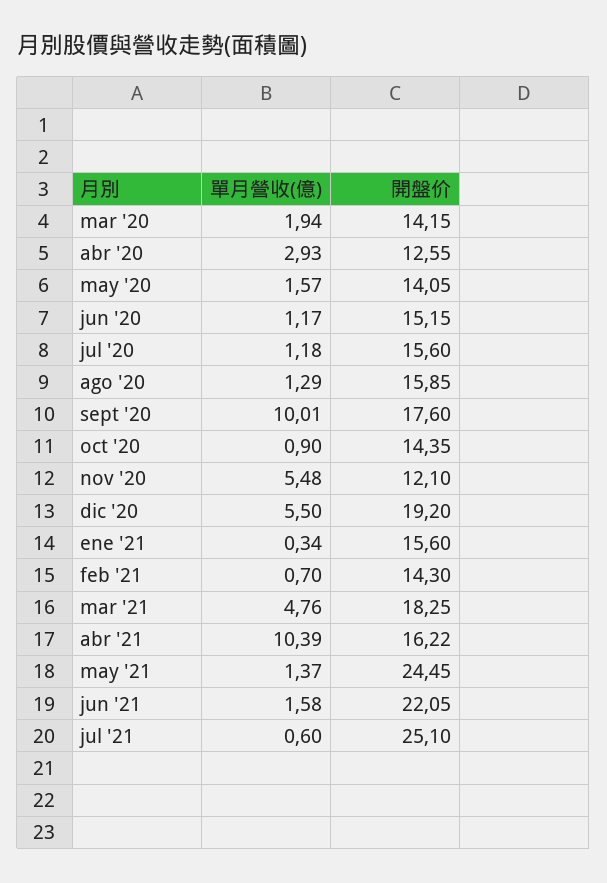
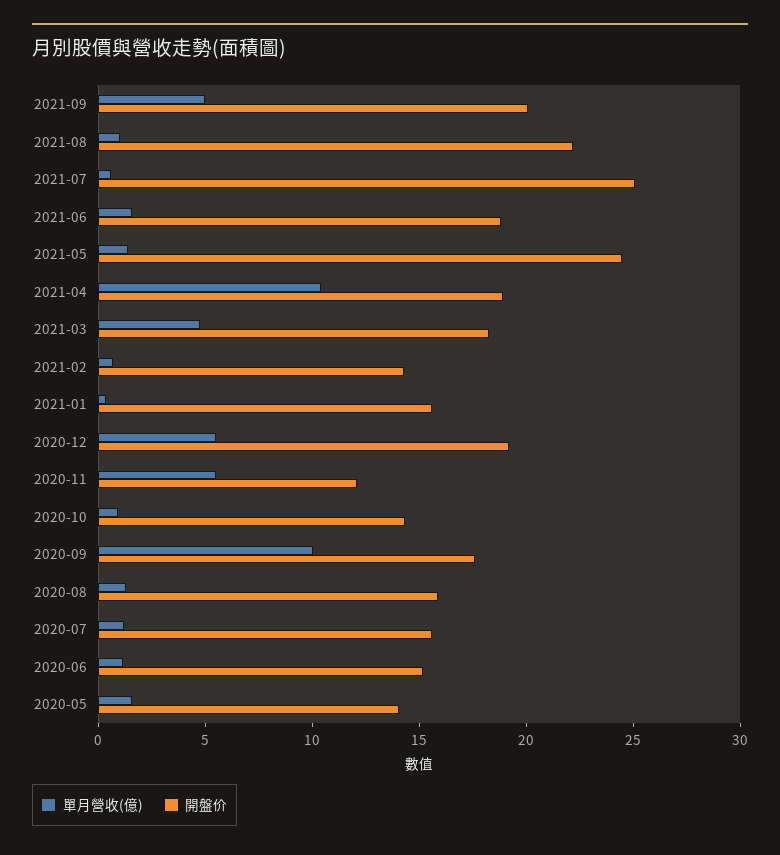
單月營收(億), mar '20: 1.94 -> none
開盤价, mar '20: 14.15 -> none
單月營收(億), abr '20: 2.93 -> none
開盤价, abr '20: 12.55 -> none
開盤价, abr '21: 16.22 -> 19
開盤价, jun '21: 22.05 -> 19
單月營收(億), 2021-09: none -> 5
開盤价, 2021-09: none -> 20
單月營收(億), 2021-08: none -> 1
開盤价, 2021-08: none -> 22

